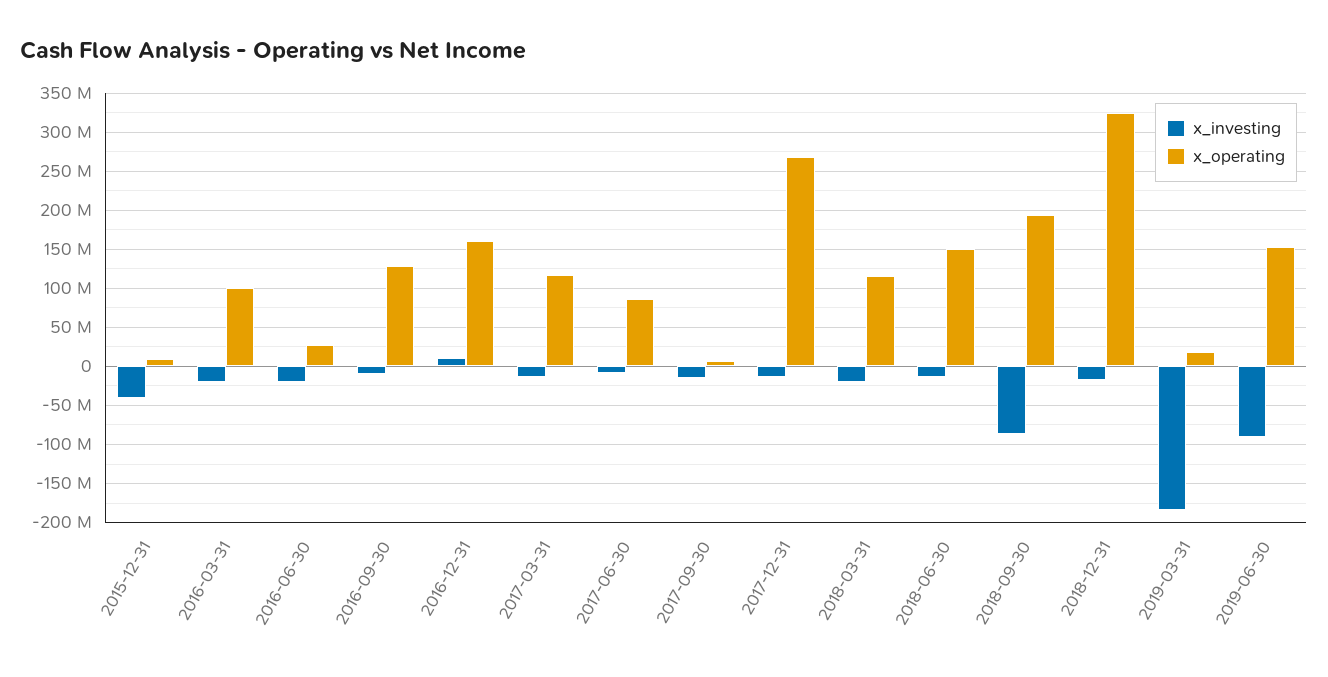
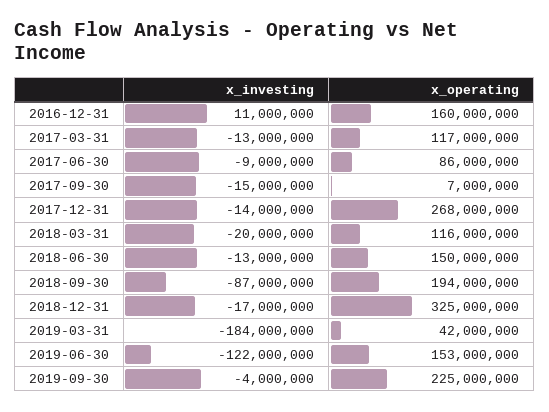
x_investing, 2015-12-31: -40000000 -> none
x_operating, 2015-12-31: 10000000 -> none
x_investing, 2016-03-31: -20000000 -> none
x_operating, 2016-03-31: 100000000 -> none
x_investing, 2016-06-30: -20000000 -> none
x_operating, 2016-06-30: 30000000 -> none
x_investing, 2016-09-30: -10000000 -> none
x_operating, 2016-09-30: 130000000 -> none
x_operating, 2019-03-31: 20000000 -> 42000000
x_investing, 2019-06-30: -90000000 -> -122000000
x_investing, 2019-09-30: none -> -4000000
x_operating, 2019-09-30: none -> 225000000

